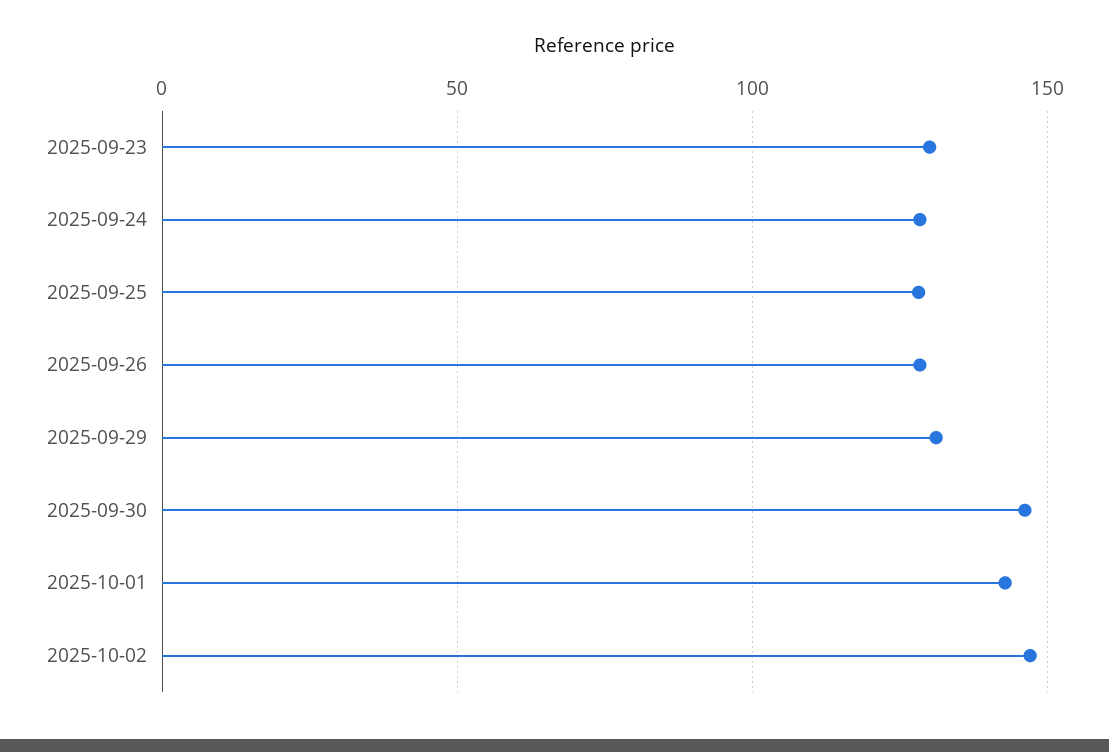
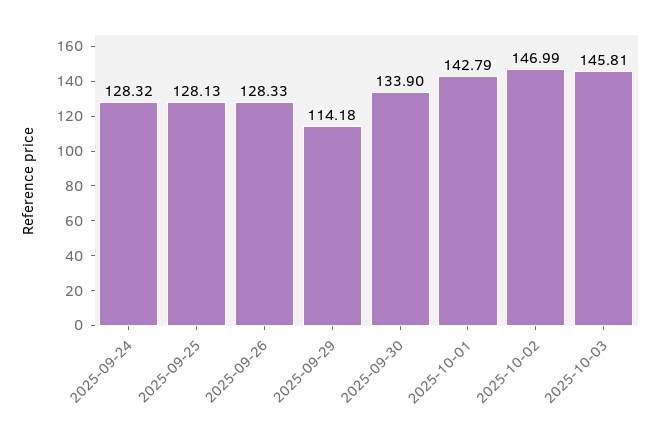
2025-09-23: 130 -> none
2025-09-29: 130 -> 114.18
2025-09-30: 145 -> 133.9
2025-10-03: none -> 145.81

